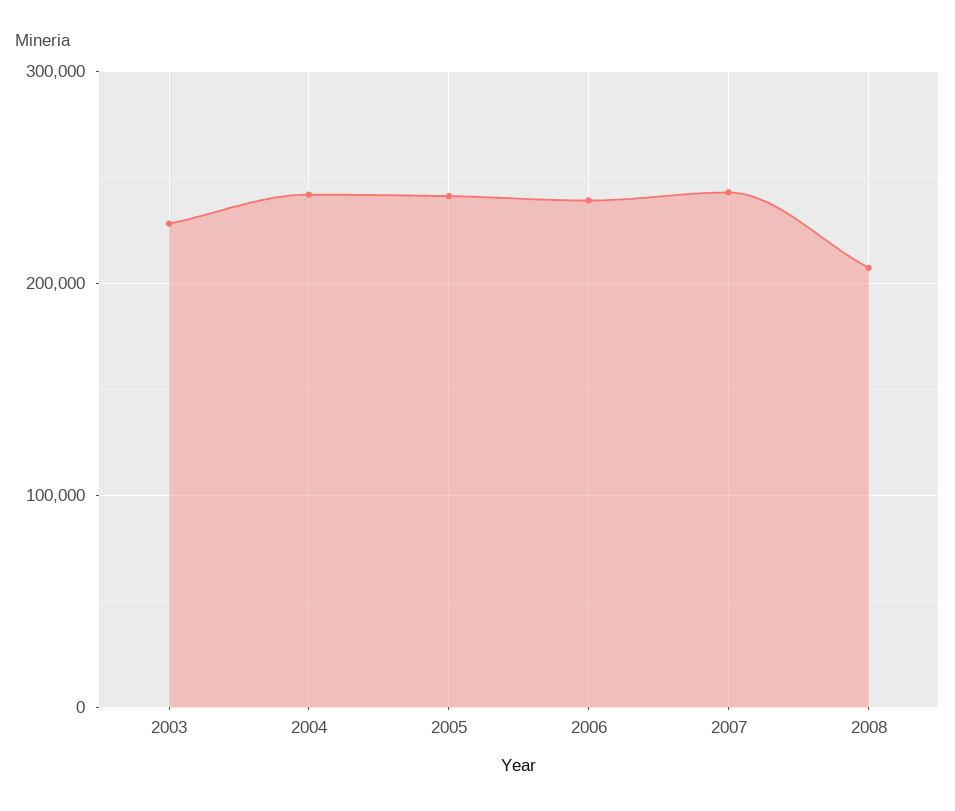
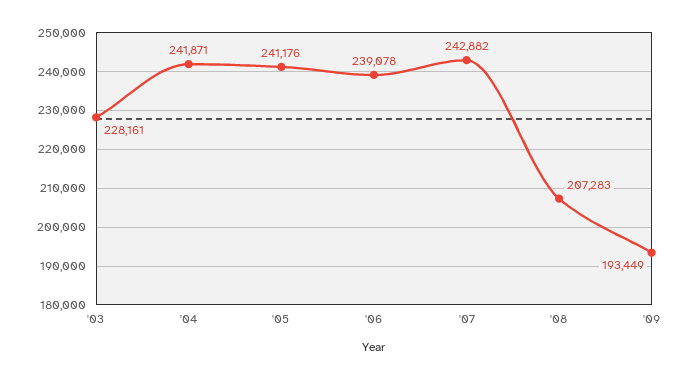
'09: none -> 193449

